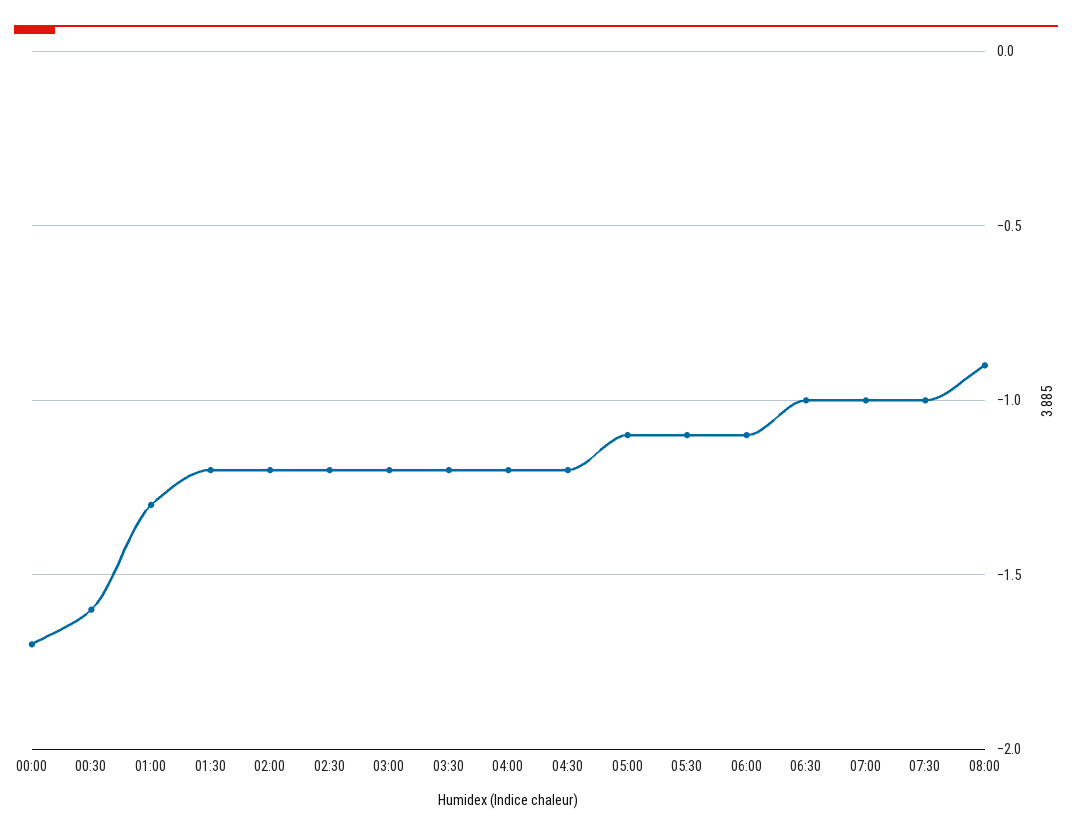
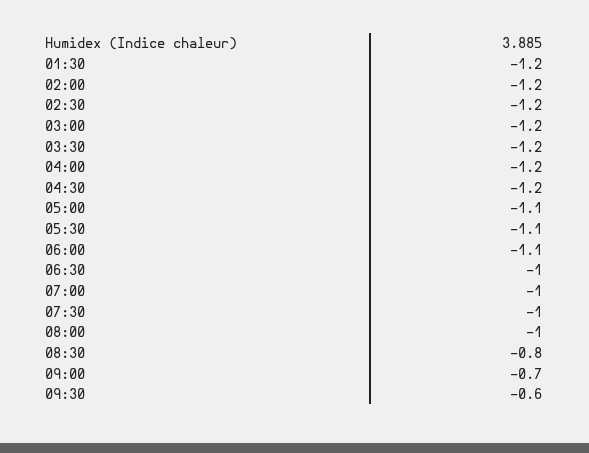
00:00: -1.7 -> none
00:30: -1.6 -> none
01:00: -1.3 -> none
08:00: -0.9 -> -1
08:30: none -> -0.8
09:00: none -> -0.7
09:30: none -> -0.6

